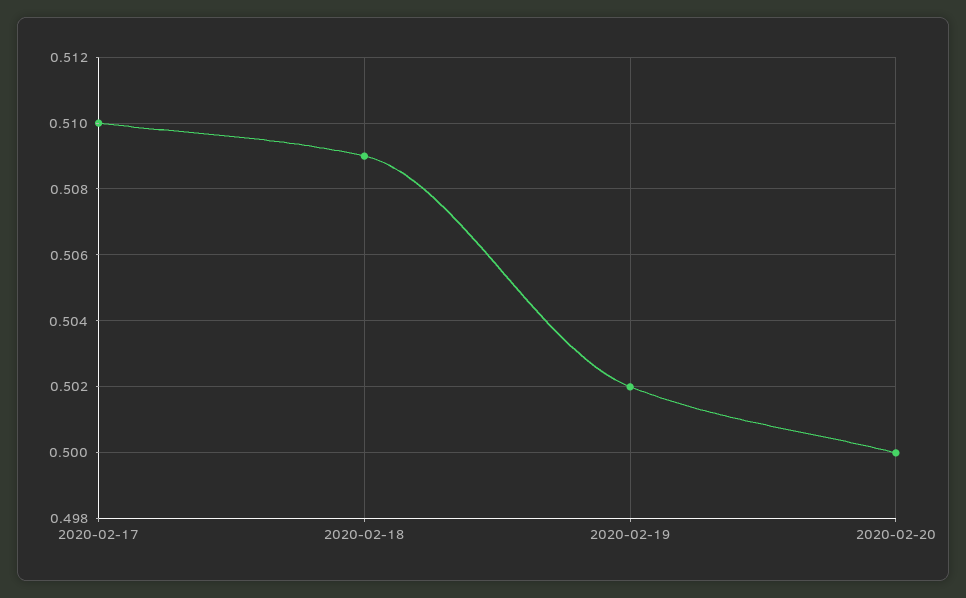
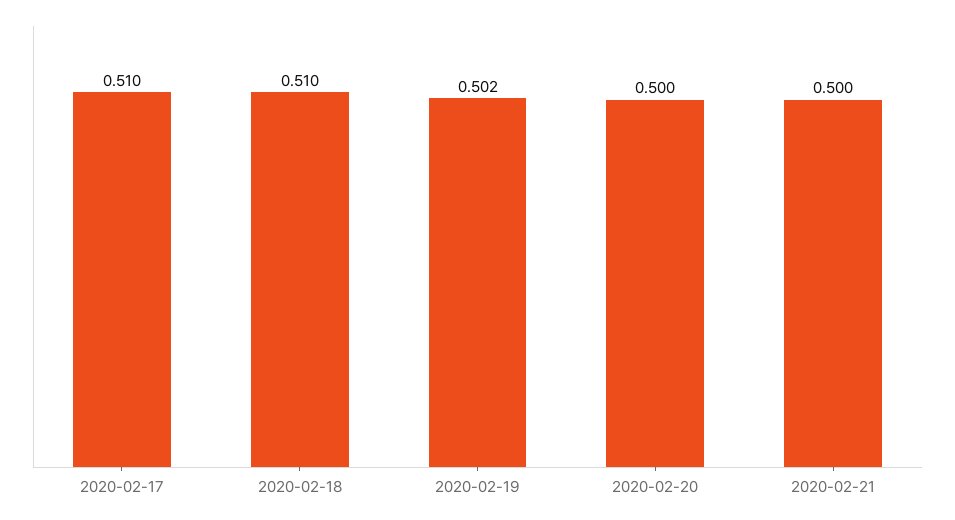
2020-02-18: 0.509 -> 0.51
2020-02-21: none -> 0.5

